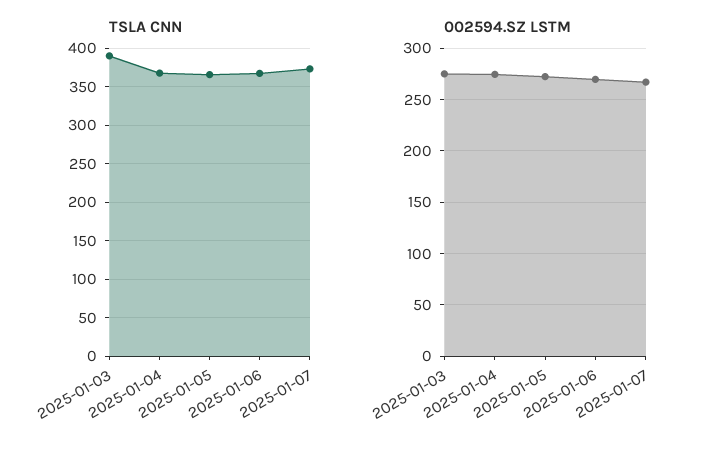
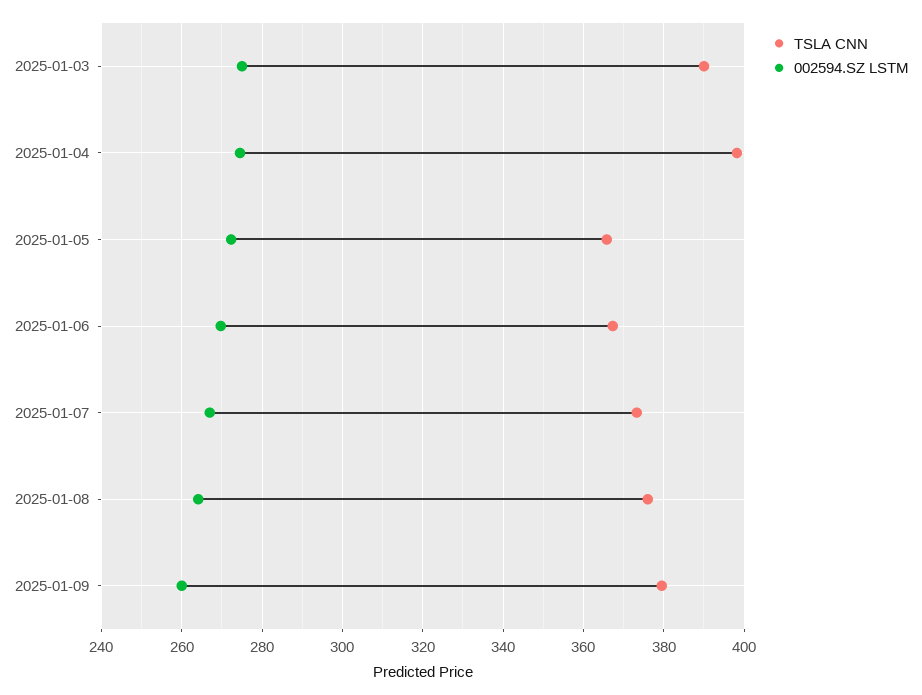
TSLA CNN, 2025-01-04: 370 -> 398
TSLA CNN, 2025-01-08: none -> 376
002594.SZ LSTM, 2025-01-08: none -> 264
TSLA CNN, 2025-01-09: none -> 380
002594.SZ LSTM, 2025-01-09: none -> 260

